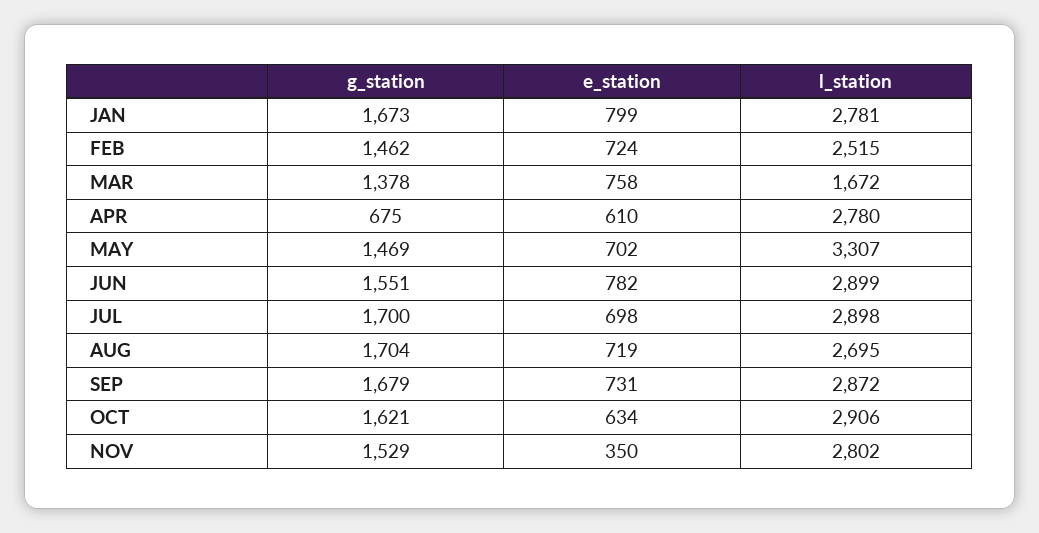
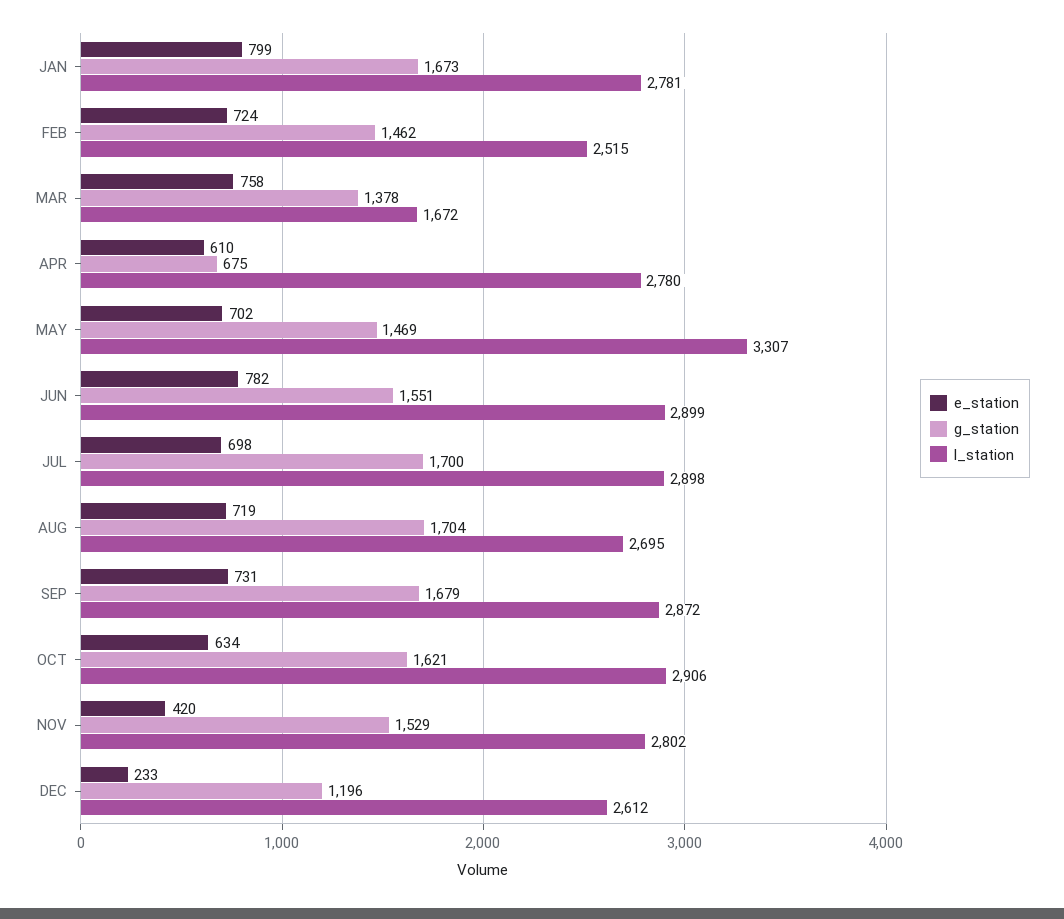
e_station, NOV: 350 -> 420
e_station, DEC: none -> 233
g_station, DEC: none -> 1196
l_station, DEC: none -> 2612

